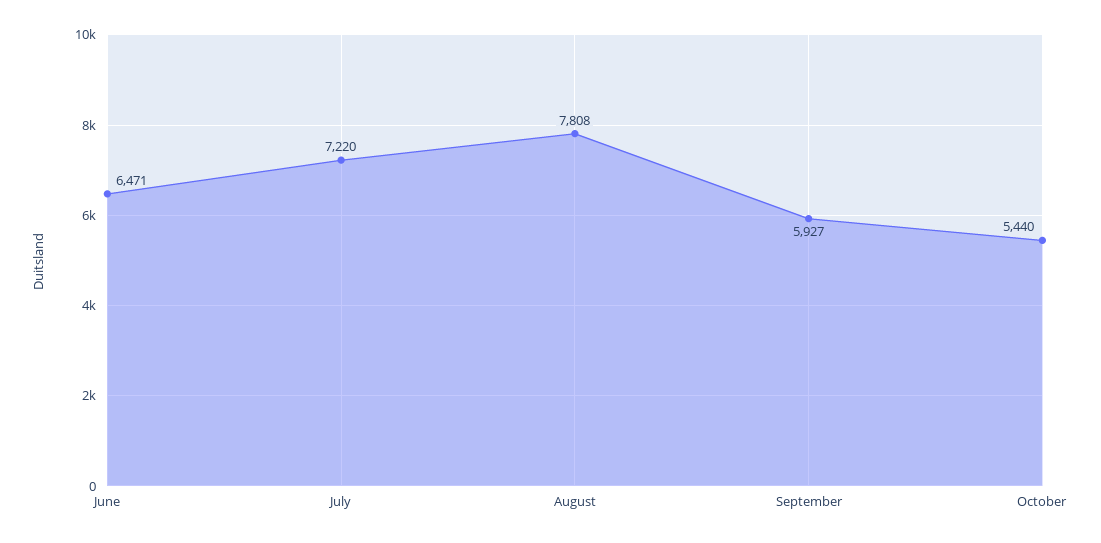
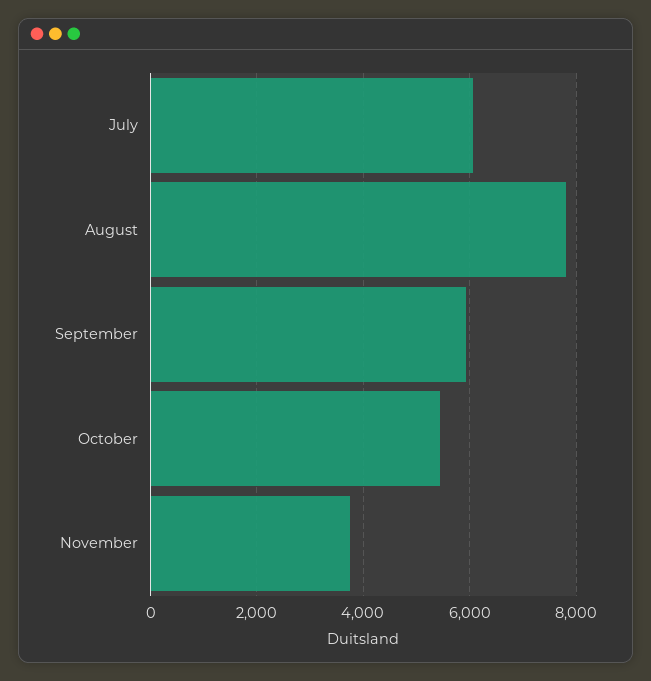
June: 6471 -> none
July: 7220 -> 6000
November: none -> 3800

